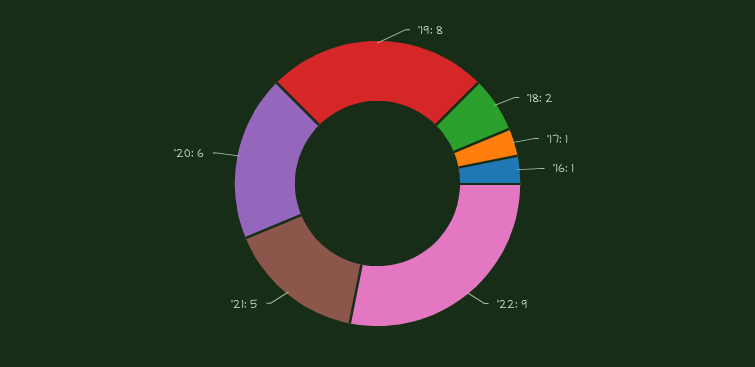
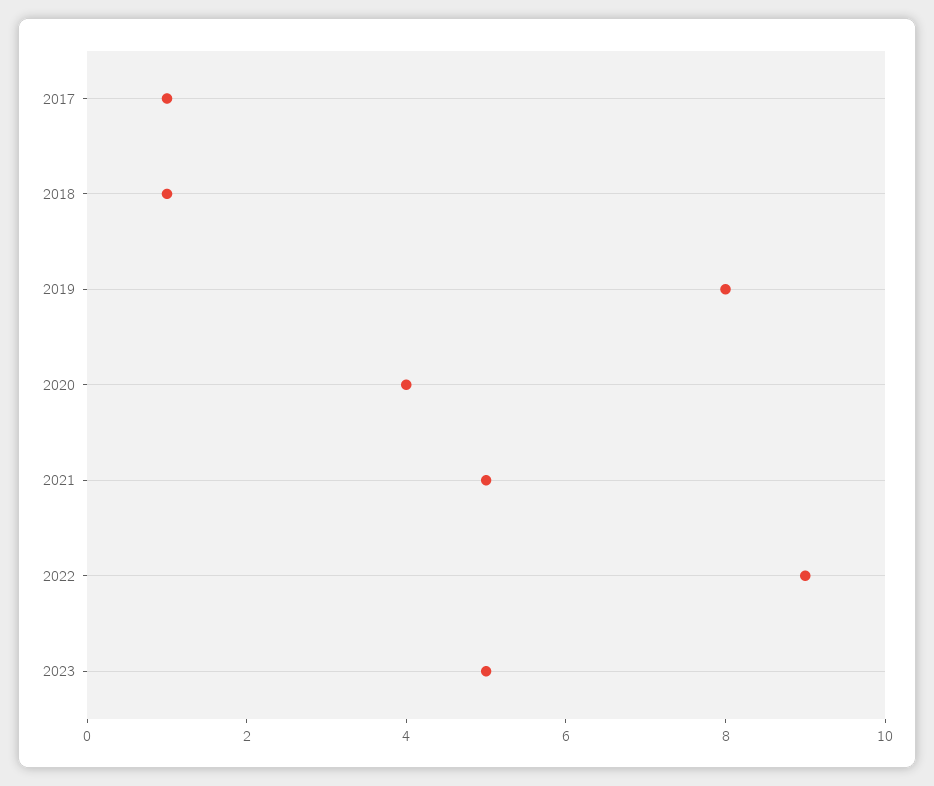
'18: 2 -> 1
'16: 1 -> none
'20: 6 -> 4
2023: none -> 5

